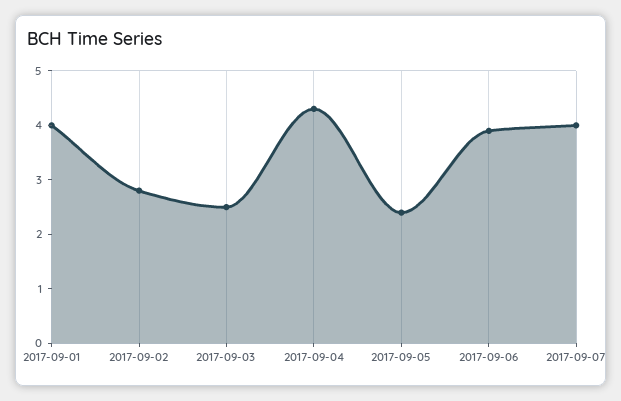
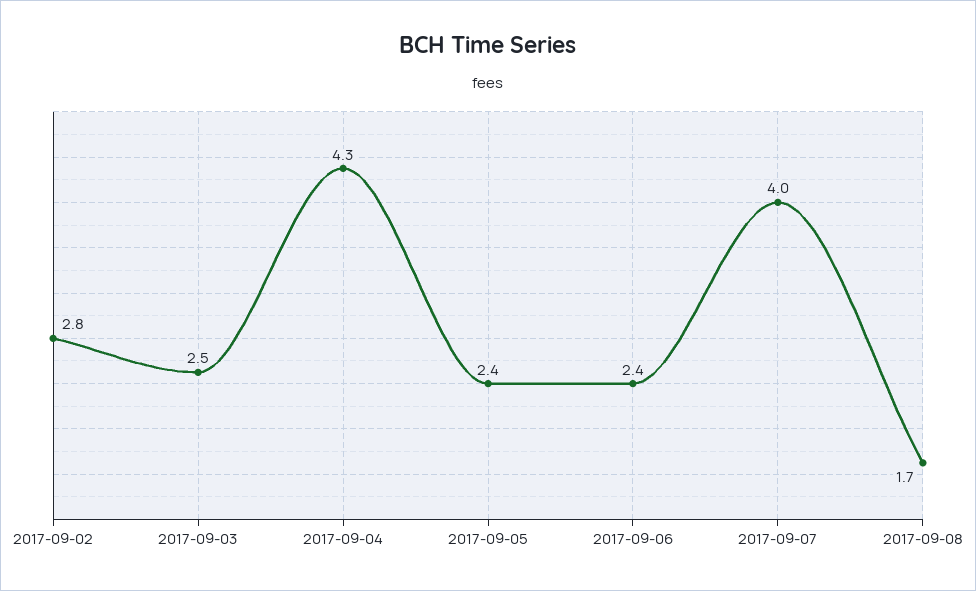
2017-09-01: 4 -> none
2017-09-06: 4 -> 2.4
2017-09-08: none -> 1.7

